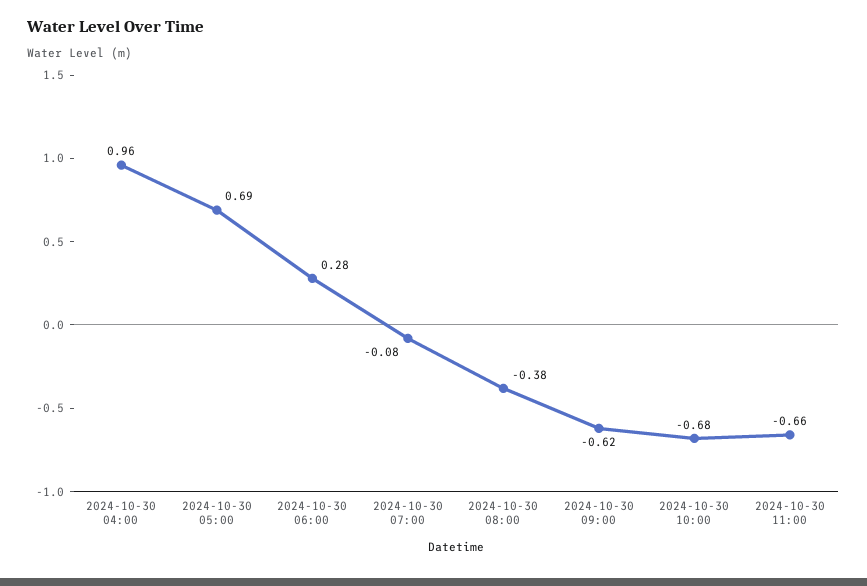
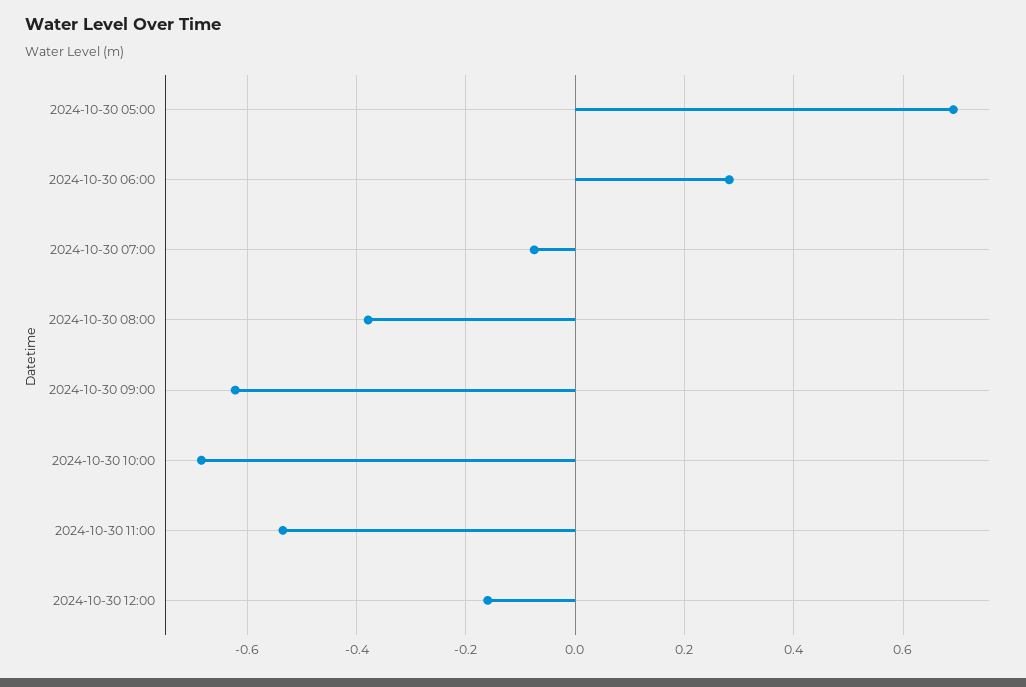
2024-10-30 04:00: 0.96 -> none
2024-10-30 11:00: -0.66 -> -0.54
2024-10-30 12:00: none -> -0.16

